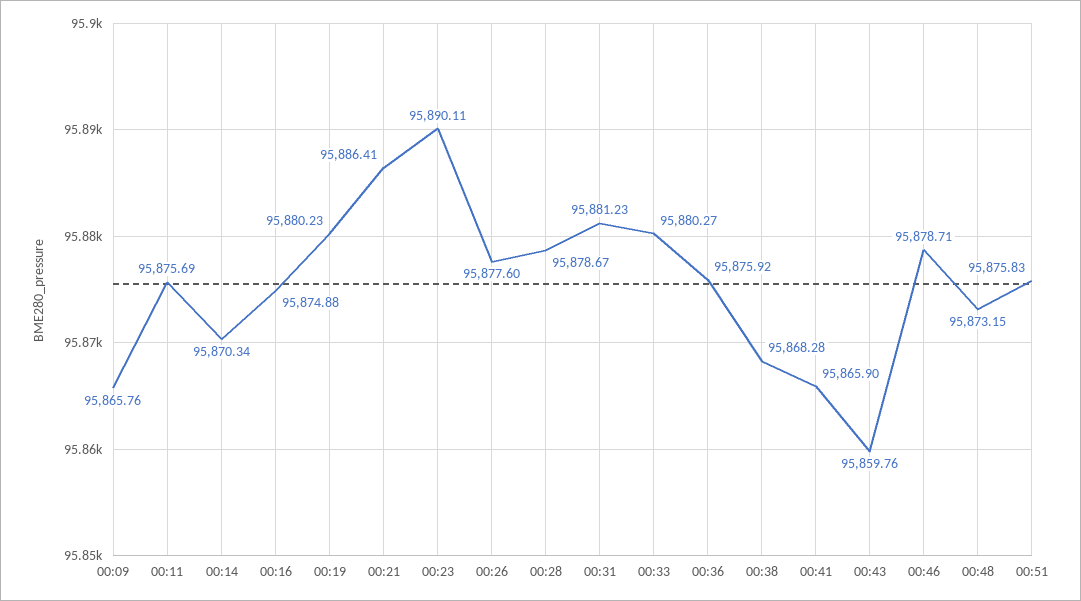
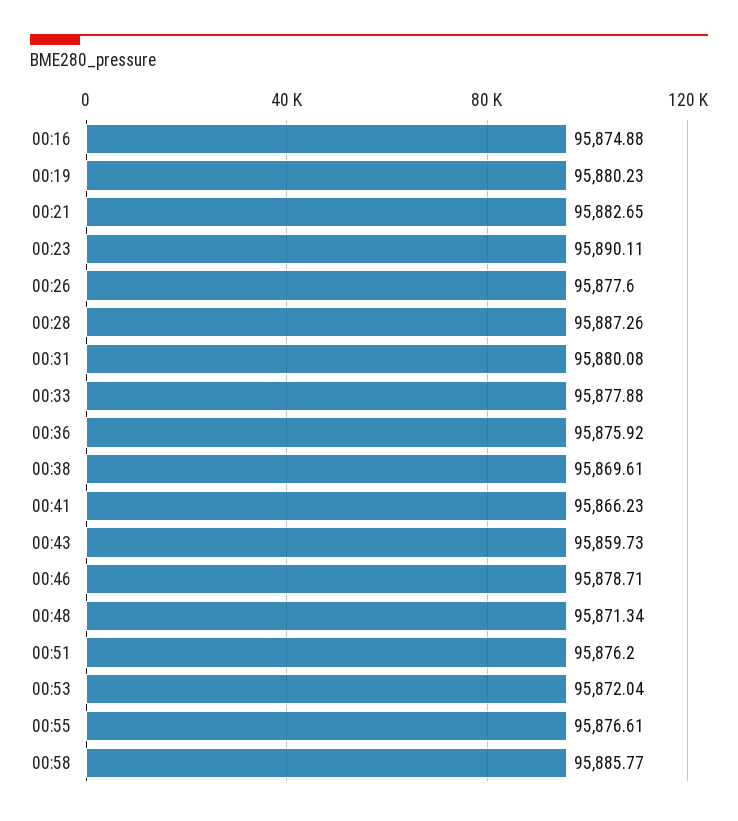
00:09: 95865.76 -> none
00:11: 95875.69 -> none
00:14: 95870.34 -> none
00:21: 95886.41 -> 95882.65
00:28: 95878.67 -> 95887.26
00:31: 95881.23 -> 95880.08
00:33: 95880.27 -> 95877.88
00:38: 95868.28 -> 95869.61
00:41: 95865.9 -> 95866.23
00:43: 95859.76 -> 95859.73
00:48: 95873.15 -> 95871.34
00:51: 95875.83 -> 95876.2
00:53: none -> 95872.04
00:55: none -> 95876.61
00:58: none -> 95885.77

